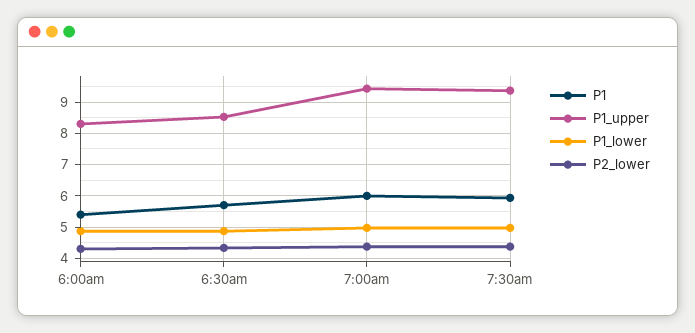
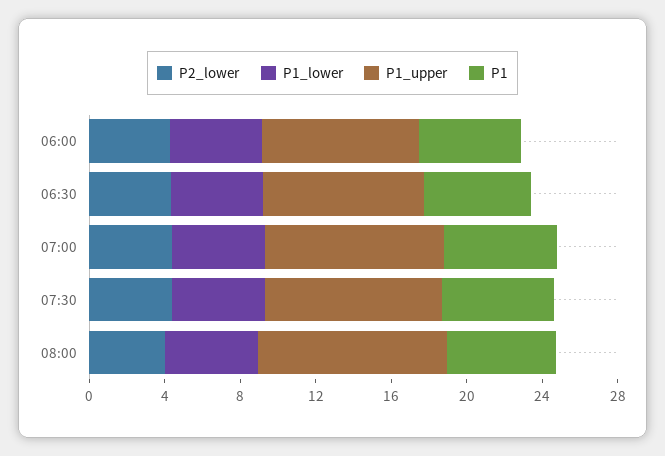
P2_lower, 08:00: none -> 4
P1_lower, 08:00: none -> 5
P1_upper, 08:00: none -> 10
P1, 08:00: none -> 6

